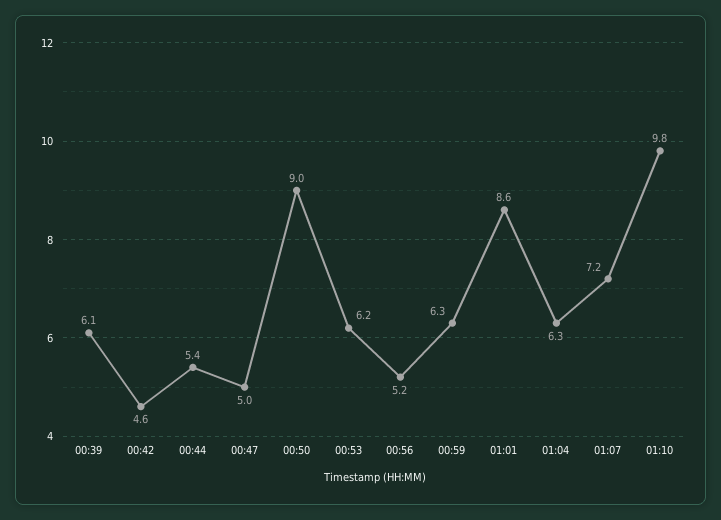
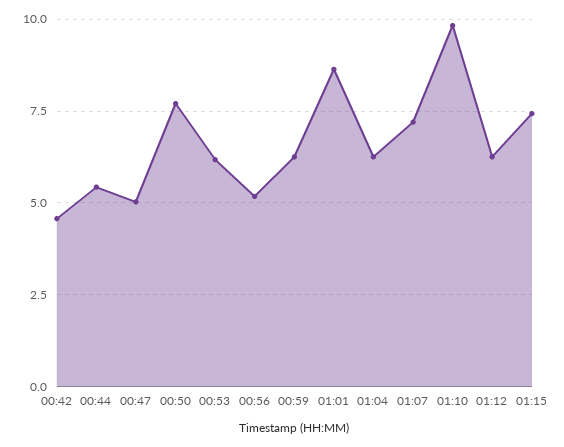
00:39: 6.1 -> none
00:50: 9 -> 7.75
01:12: none -> 6.25
01:15: none -> 7.5

